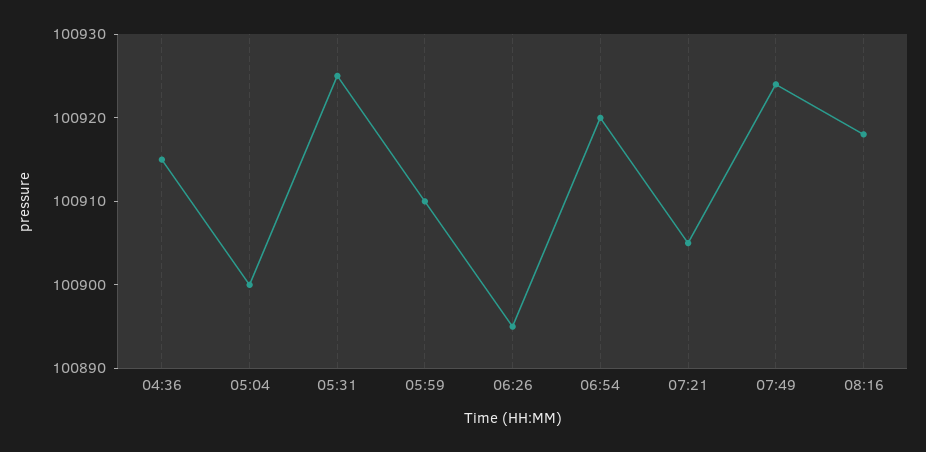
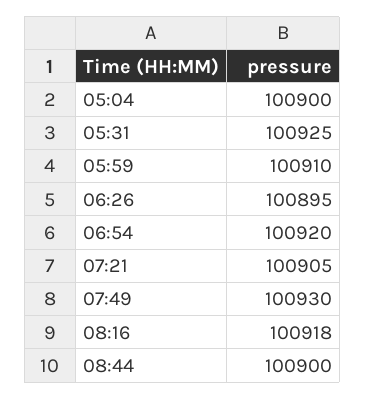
04:36: 100915 -> none
07:49: 100924 -> 100930
08:44: none -> 100900

